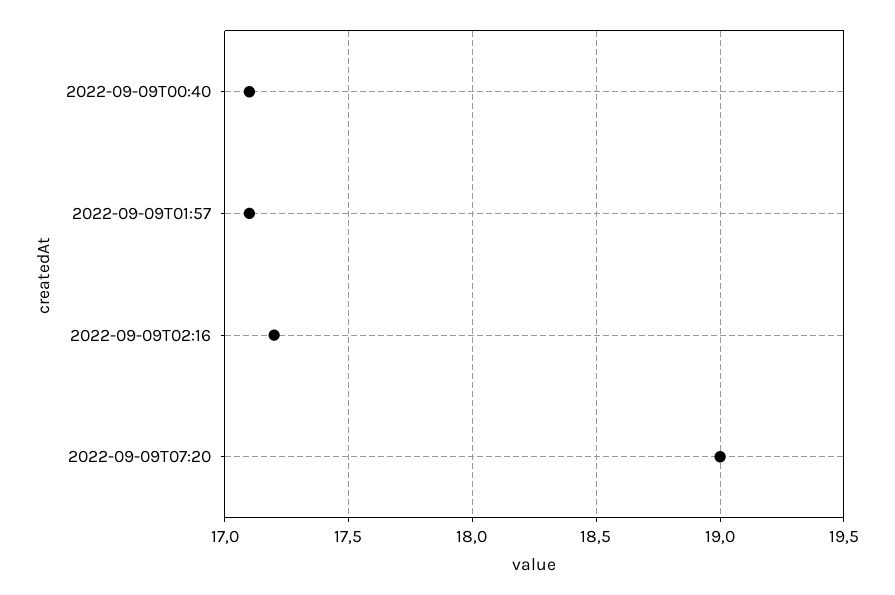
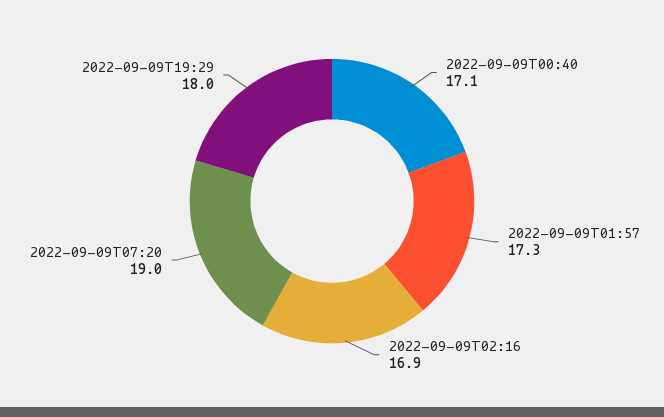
2022-09-09T01:57: 17.1 -> 17.3
2022-09-09T02:16: 17.2 -> 16.9
2022-09-09T19:29: none -> 18

